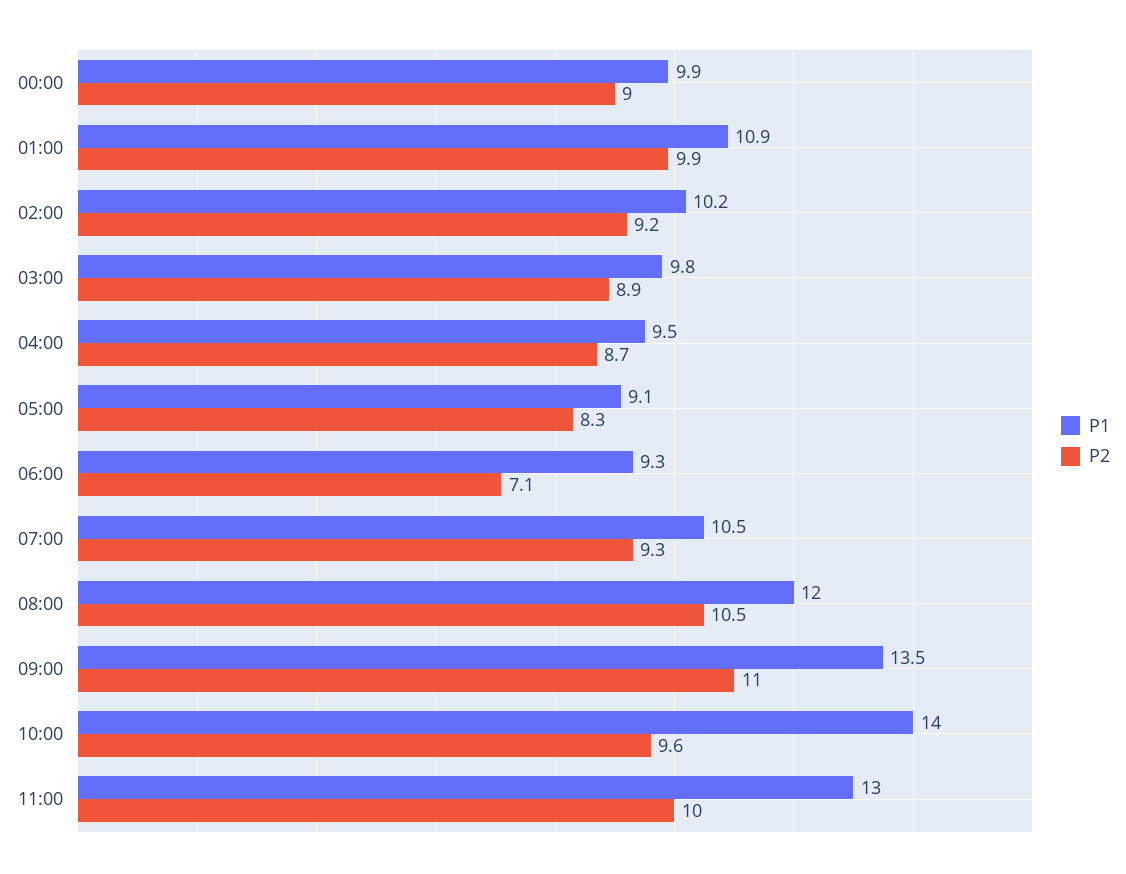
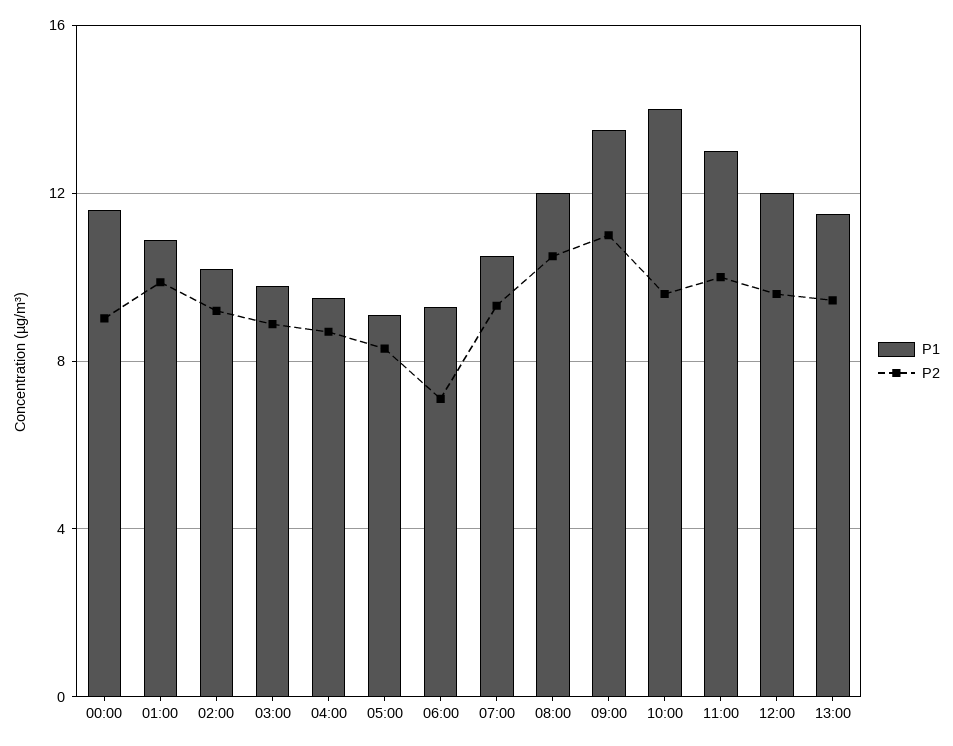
P1, 00:00: 9.9 -> 11.5
P1, 12:00: none -> 12
P2, 12:00: none -> 9.5
P1, 13:00: none -> 11.5
P2, 13:00: none -> 9.5

